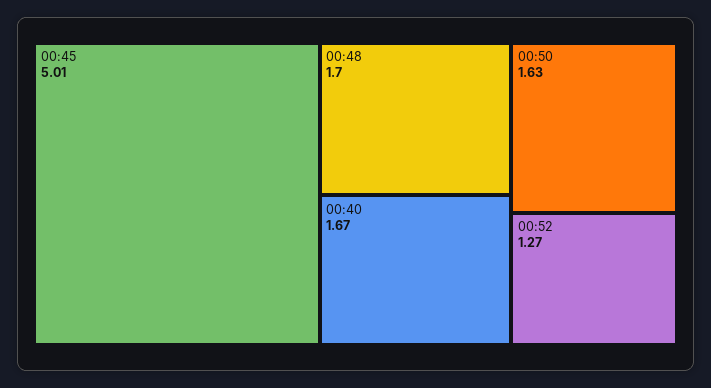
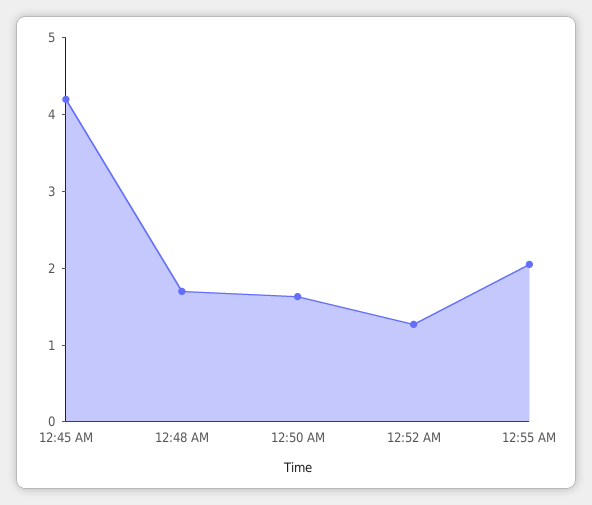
00:45: 5.01 -> 4.2
00:40: 1.67 -> none
12:55 AM: none -> 2

